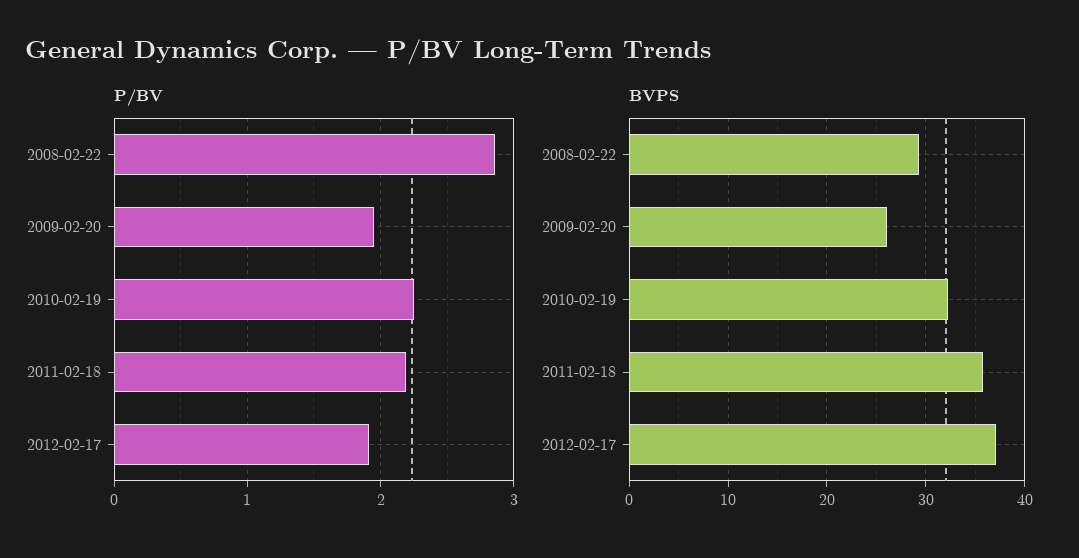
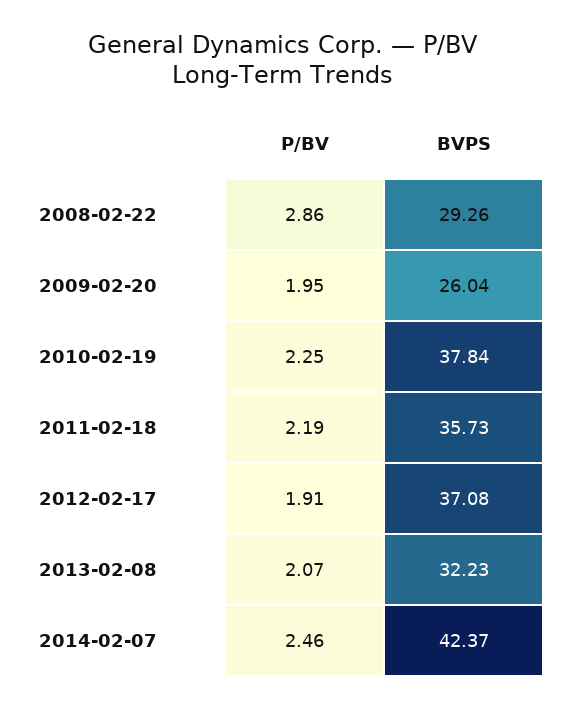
BVPS, 2010-02-19: 32 -> 37.84
P/BV, 2013-02-08: none -> 2.07
BVPS, 2013-02-08: none -> 32.23
P/BV, 2014-02-07: none -> 2.46
BVPS, 2014-02-07: none -> 42.37

